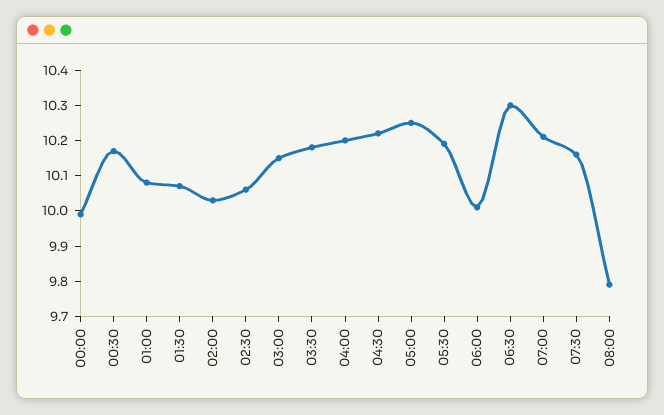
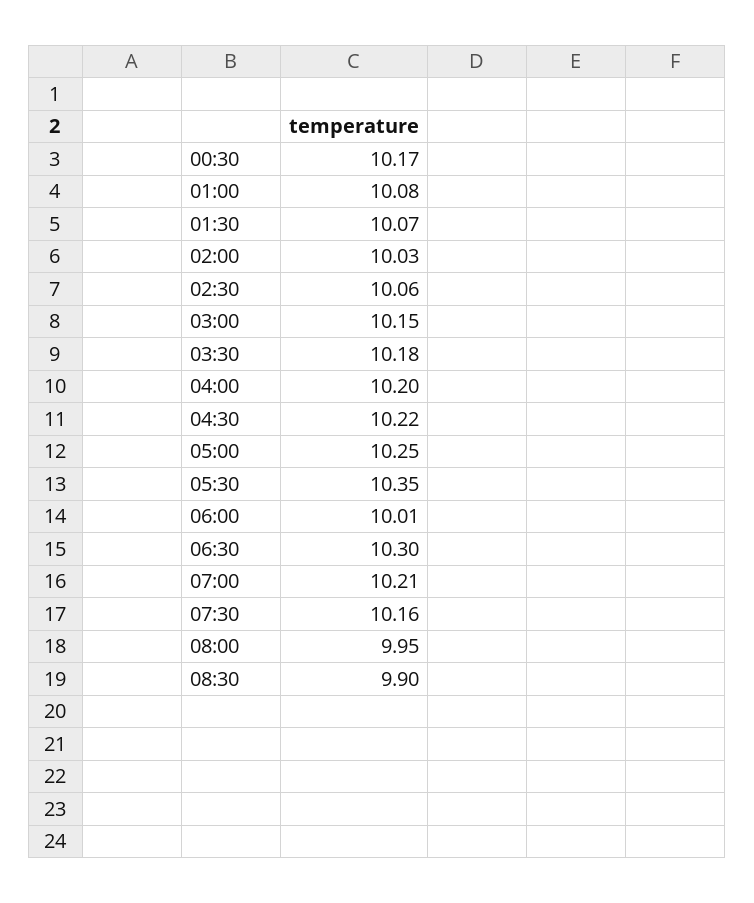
00:00: 10 -> none
05:30: 10.2 -> 10.35
08:00: 9.8 -> 9.95
08:30: none -> 9.9

